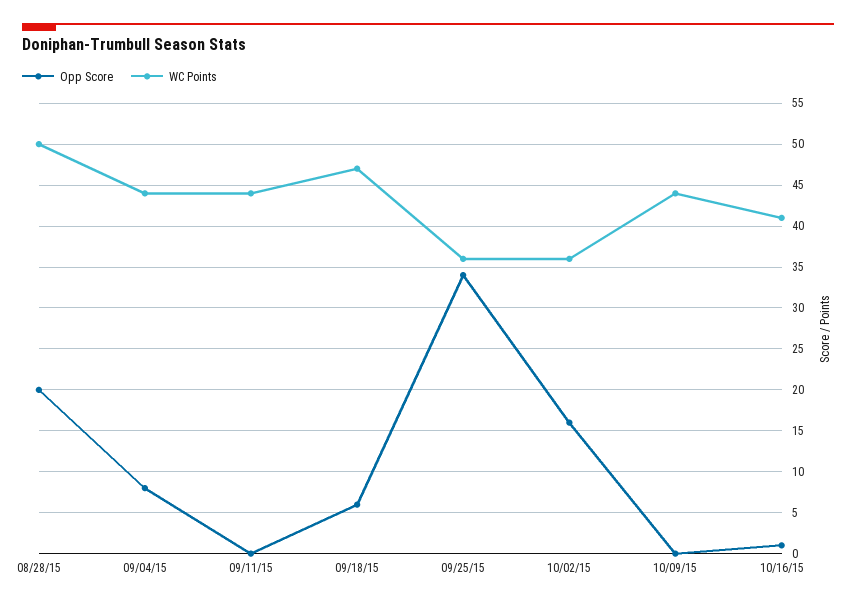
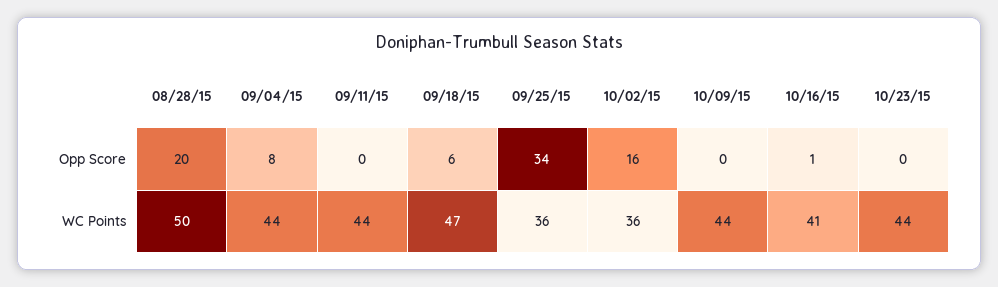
Opp Score, 10/23/15: none -> 0
WC Points, 10/23/15: none -> 44

